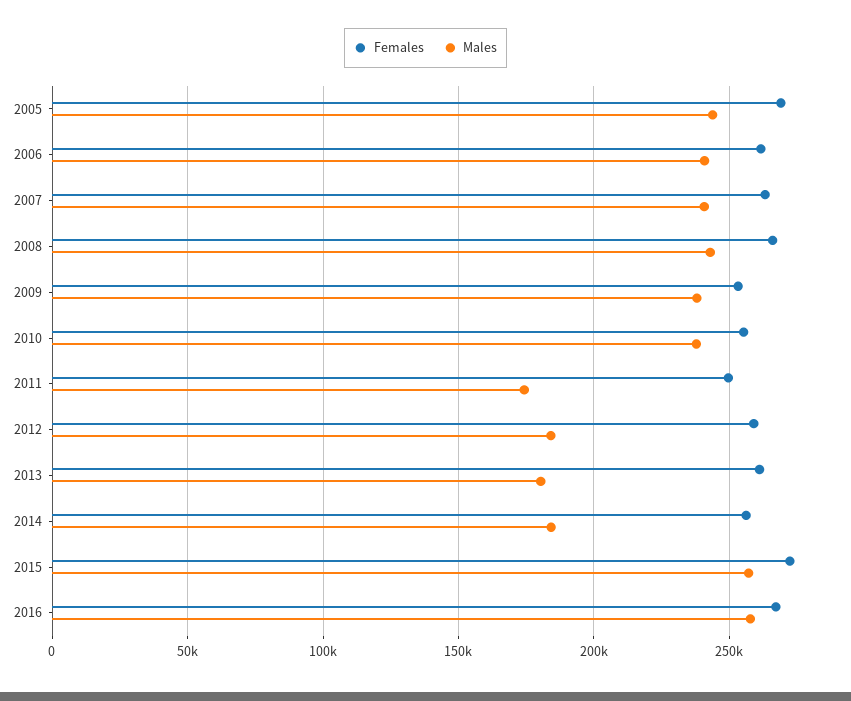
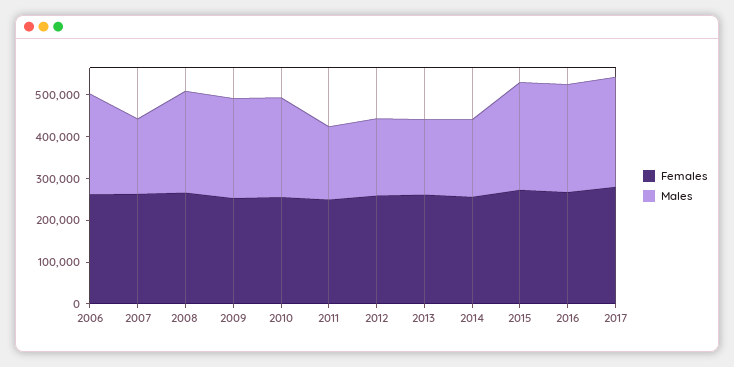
Females, 2005: 270000 -> none
Males, 2005: 245000 -> none
Males, 2007: 240000 -> 180000
Females, 2017: none -> 280000
Males, 2017: none -> 260000

